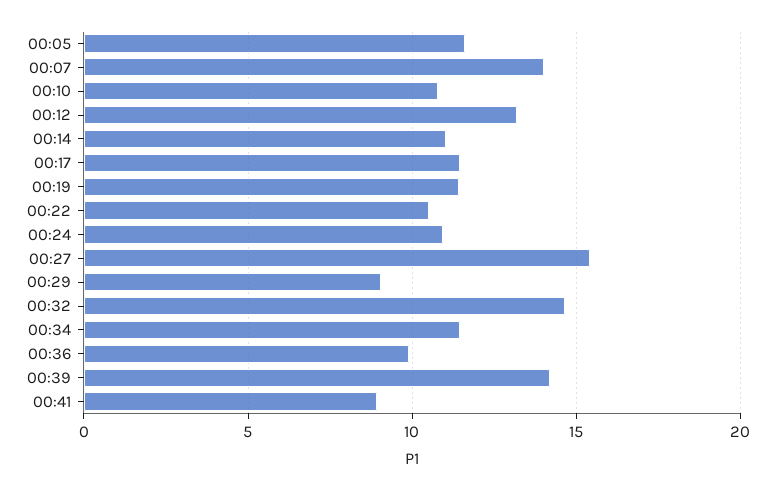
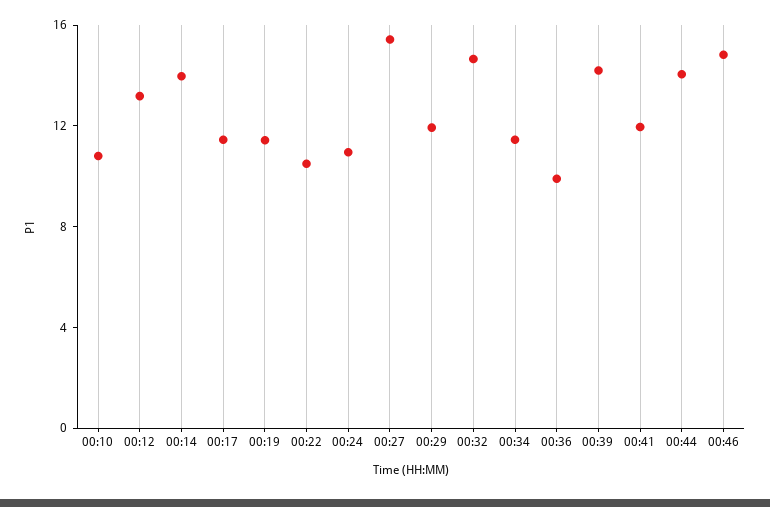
00:05: 11.5 -> none
00:07: 14 -> none
00:14: 11 -> 14
00:29: 9 -> 12
00:41: 9 -> 12
00:44: none -> 14
00:46: none -> 15

